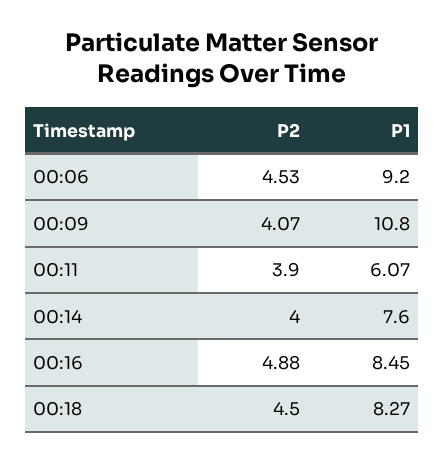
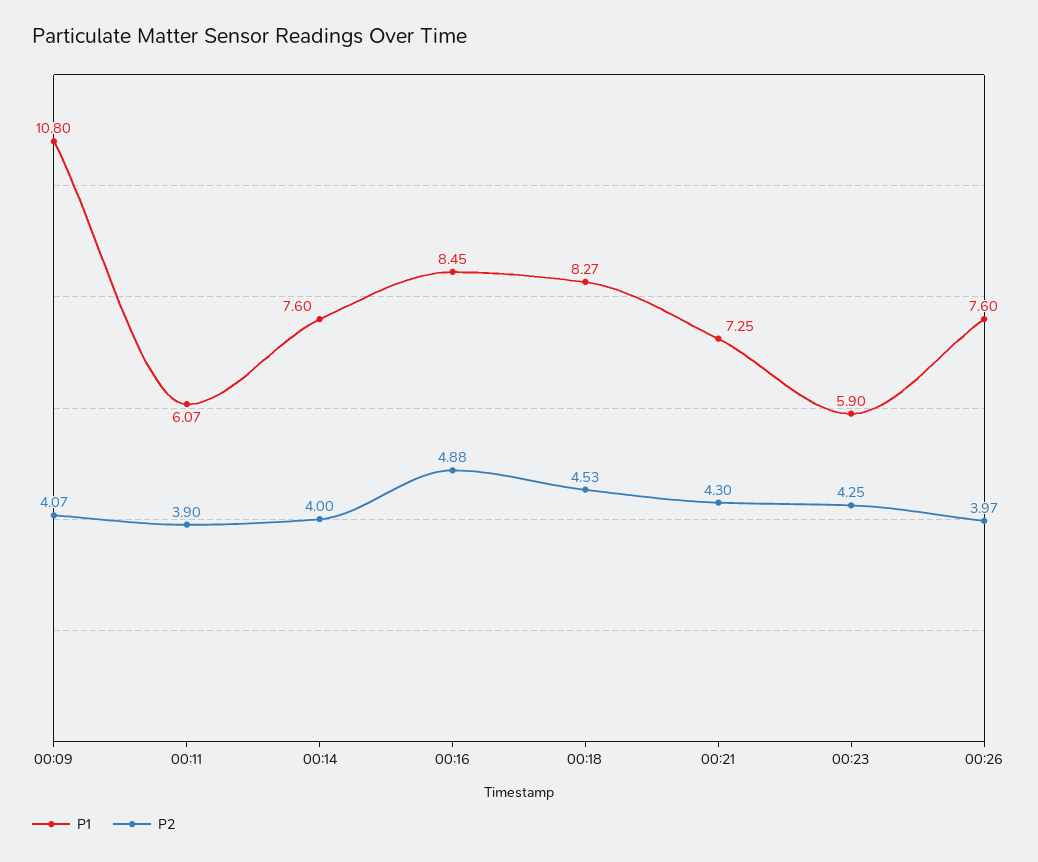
P2, 00:06: 4.53 -> none
P1, 00:06: 9.2 -> none
P2, 00:18: 4.5 -> 4.53
P1, 00:21: none -> 7.25
P2, 00:21: none -> 4.3
P1, 00:23: none -> 5.9
P2, 00:23: none -> 4.25
P1, 00:26: none -> 7.6
P2, 00:26: none -> 3.97

